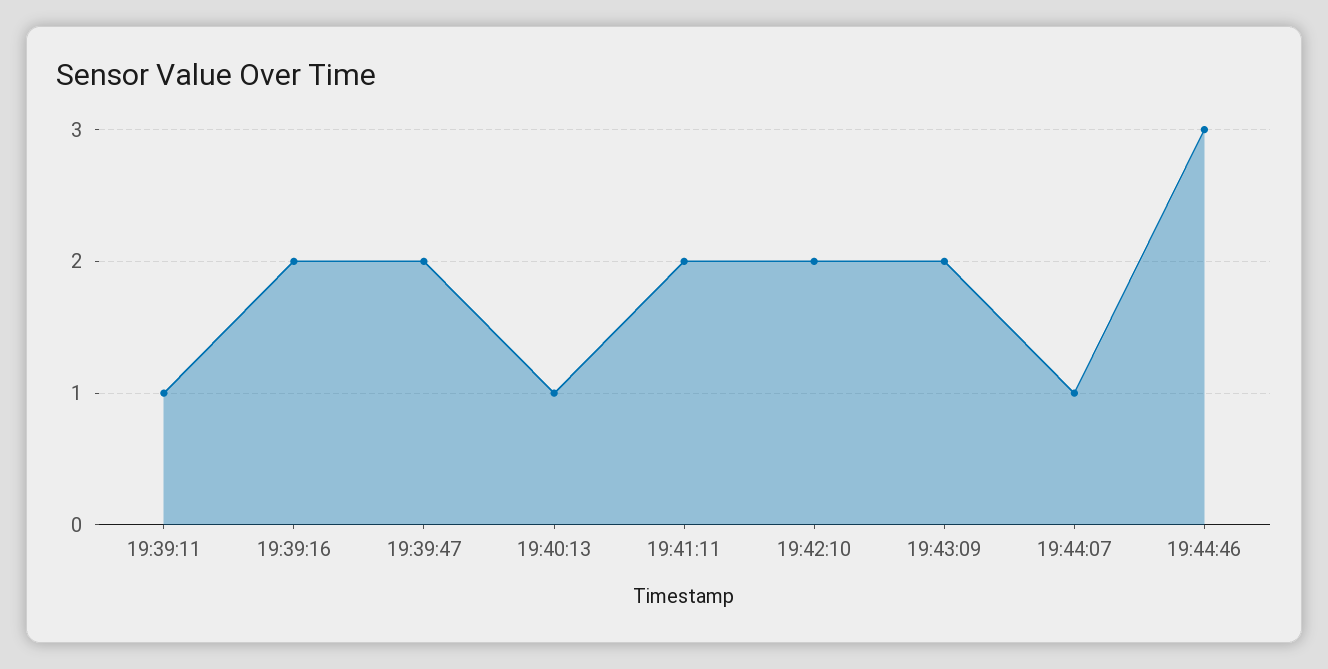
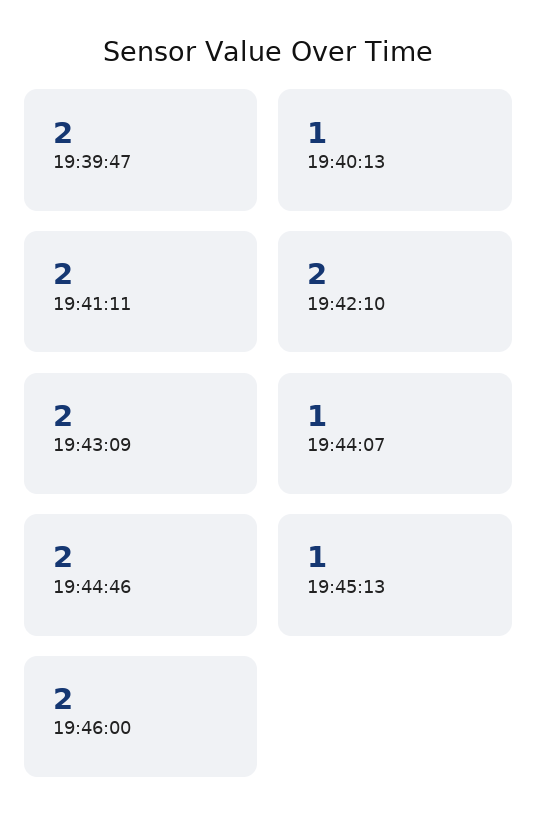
19:39:11: 1 -> none
19:39:16: 2 -> none
19:44:46: 3 -> 2
19:45:13: none -> 1
19:46:00: none -> 2

